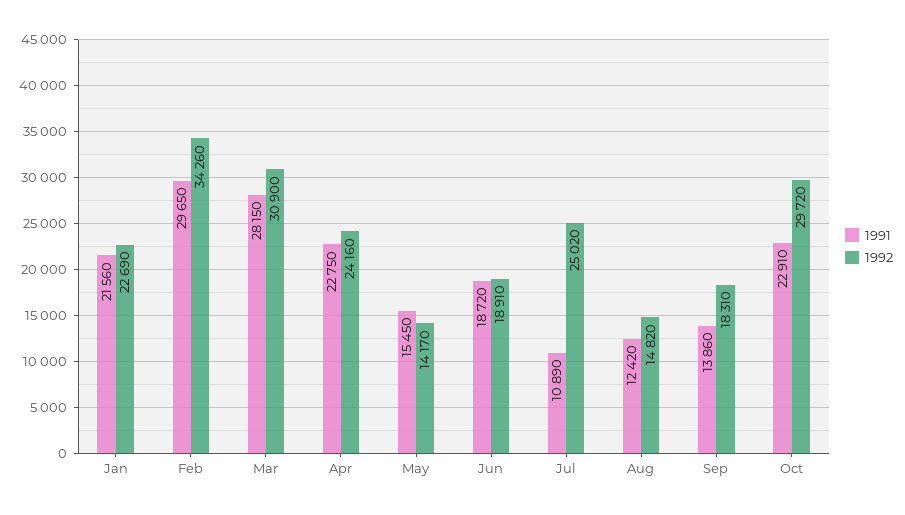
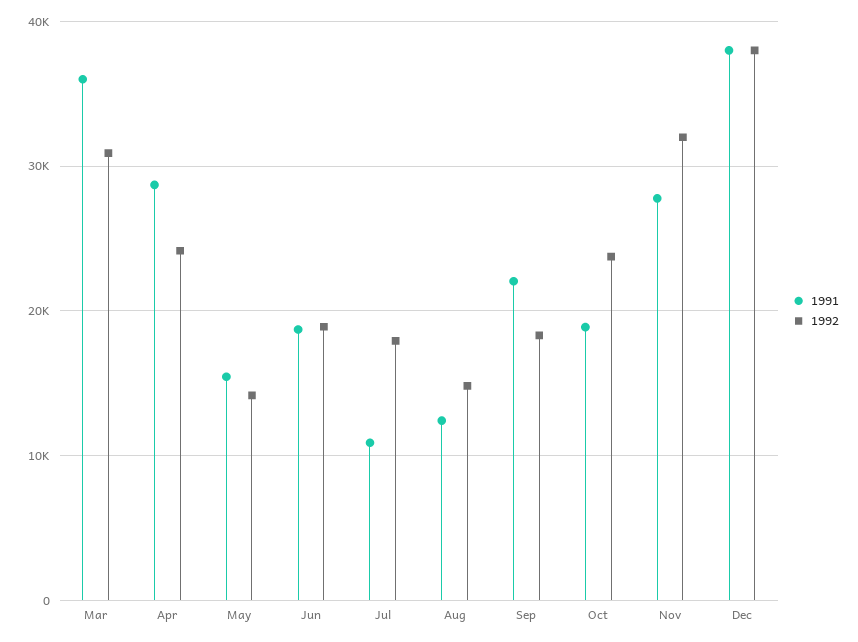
1991, Jan: 21560 -> none
1992, Jan: 22690 -> none
1991, Feb: 29650 -> none
1992, Feb: 34260 -> none
1991, Mar: 28150 -> 36000
1991, Apr: 22750 -> 29000
1992, Jul: 25020 -> 18000
1991, Sep: 13860 -> 22000
1991, Oct: 22910 -> 19000
1992, Oct: 29720 -> 24000
1991, Nov: none -> 28000
1992, Nov: none -> 32000
1991, Dec: none -> 38000
1992, Dec: none -> 38000

